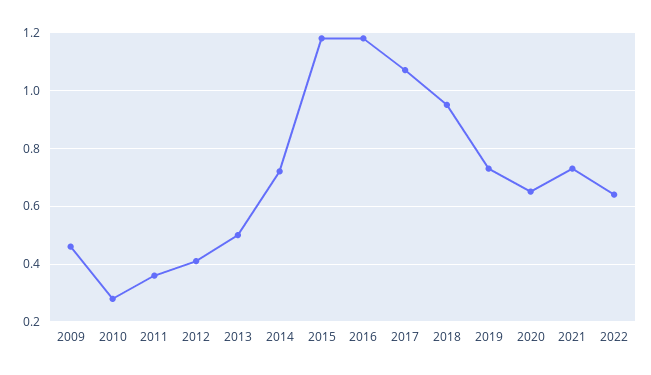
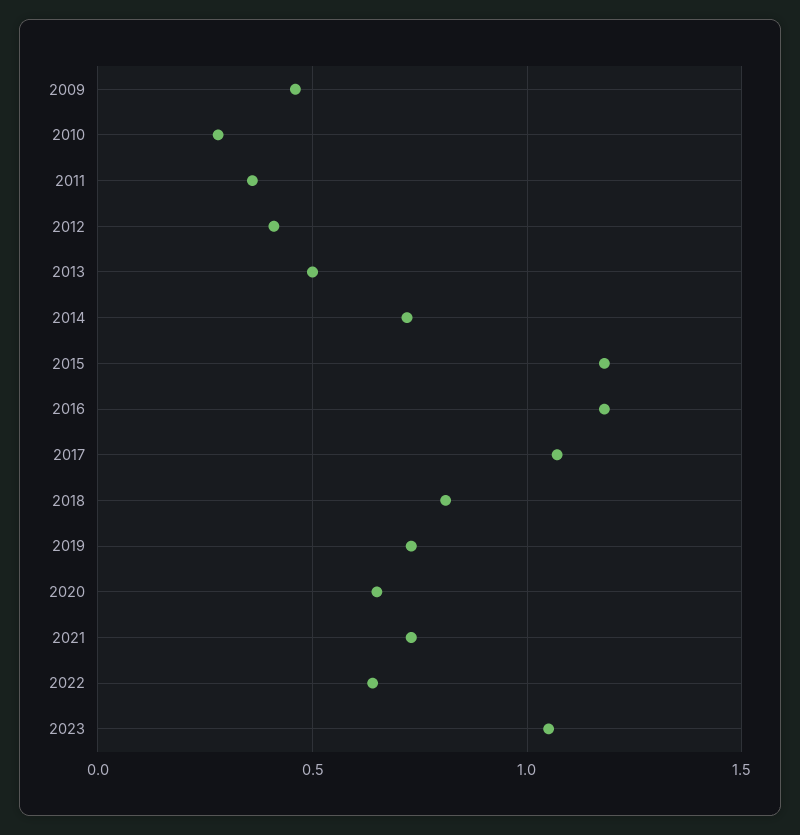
2018: 0.95 -> 0.8
2023: none -> 1.05

